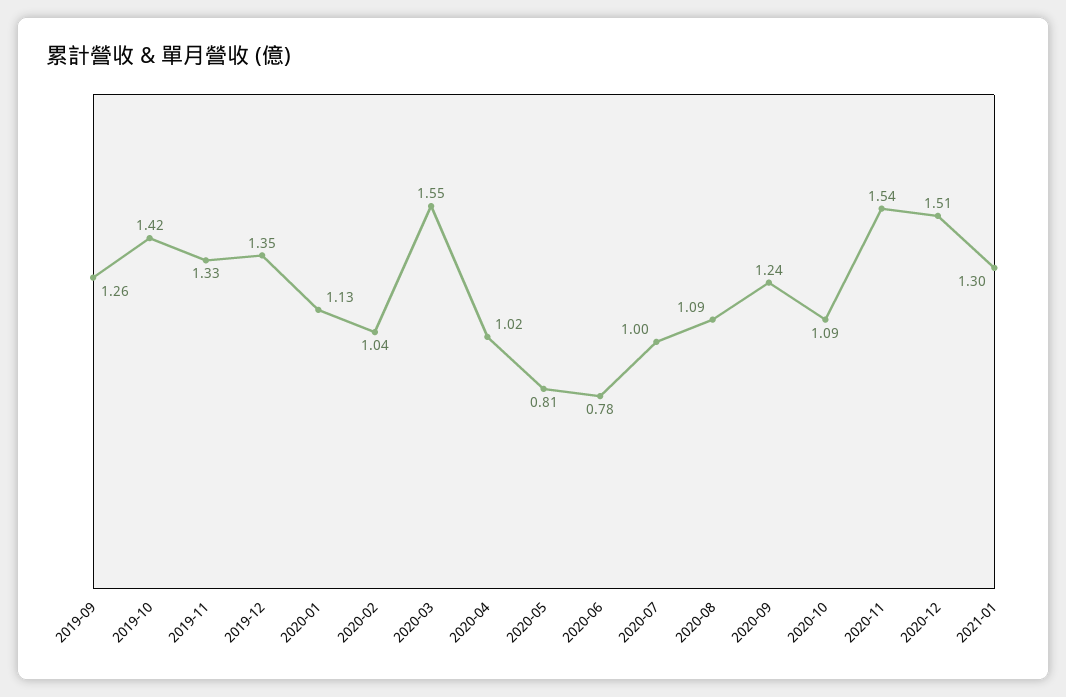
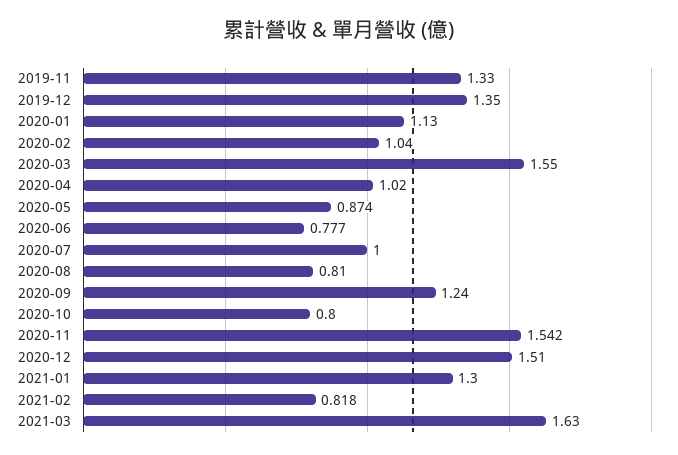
2019-09: 1.26 -> none
2019-10: 1.42 -> none
2020-05: 0.81 -> 0.874
2020-08: 1.09 -> 0.81
2020-10: 1.09 -> 0.8
2021-02: none -> 0.818
2021-03: none -> 1.63

